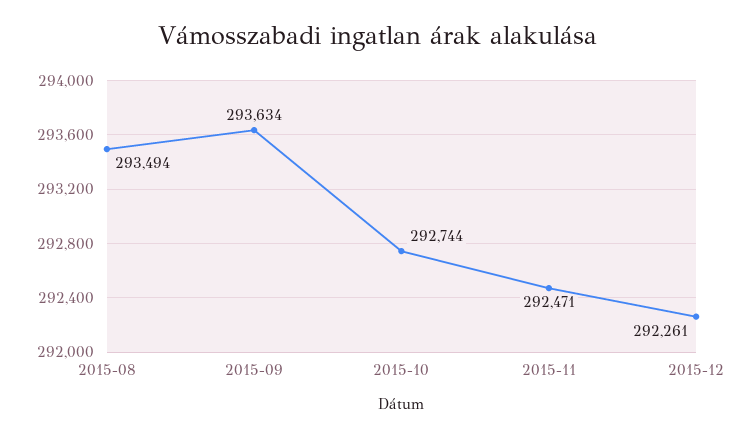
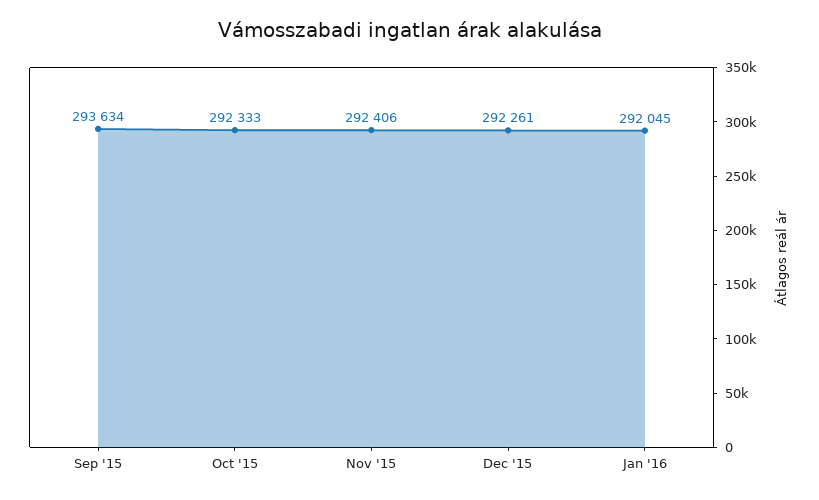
2015-08: 293494 -> none
2015-10: 292744 -> 292333
2015-11: 292471 -> 292406
Jan '16: none -> 292045

